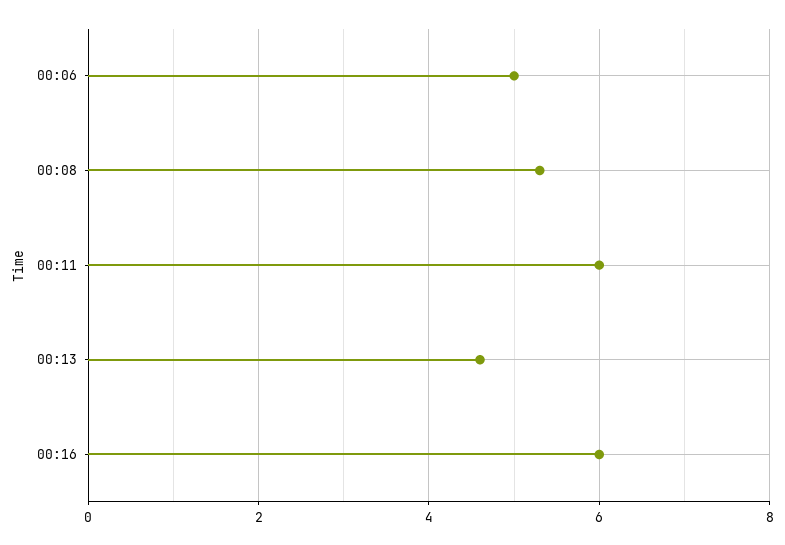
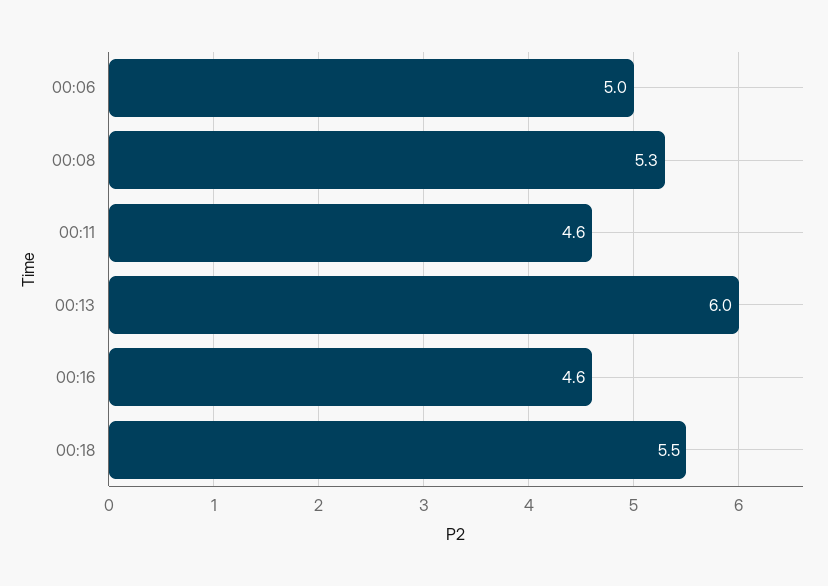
00:11: 6 -> 4.6
00:13: 4.5 -> 6
00:16: 6 -> 4.6
00:18: none -> 5.5

